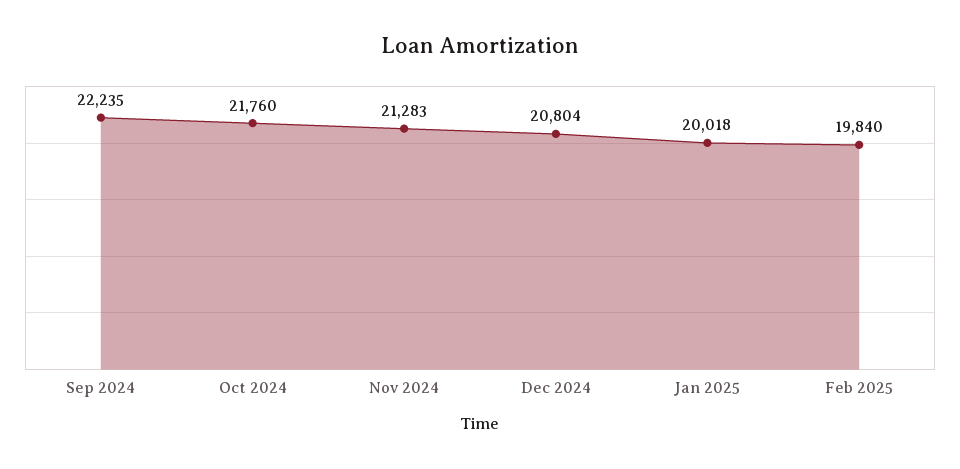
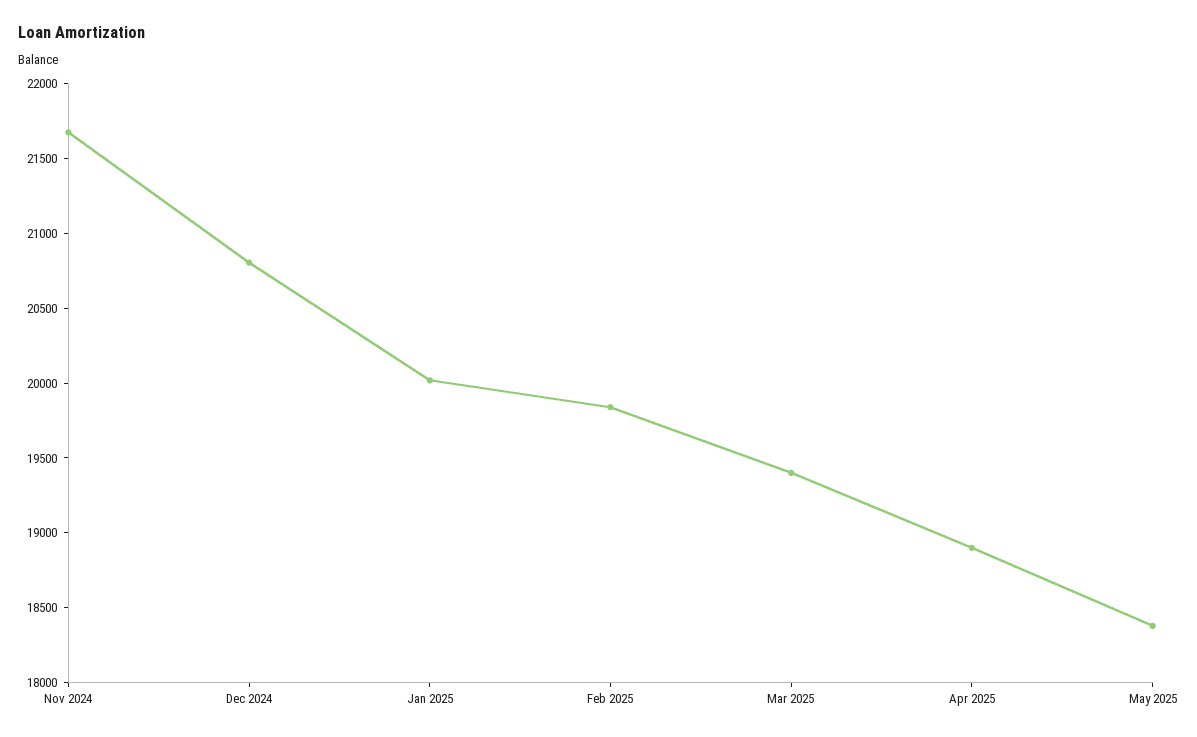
Sep 2024: 22235 -> none
Oct 2024: 21760 -> none
Nov 2024: 21283 -> 21700
Mar 2025: none -> 19400
Apr 2025: none -> 18900
May 2025: none -> 18400

